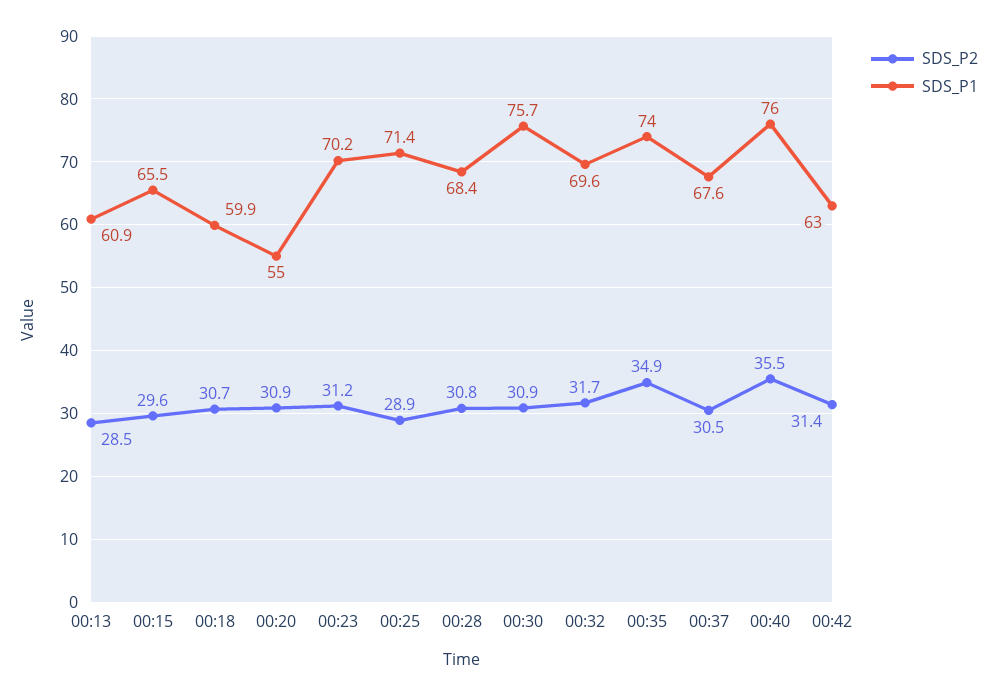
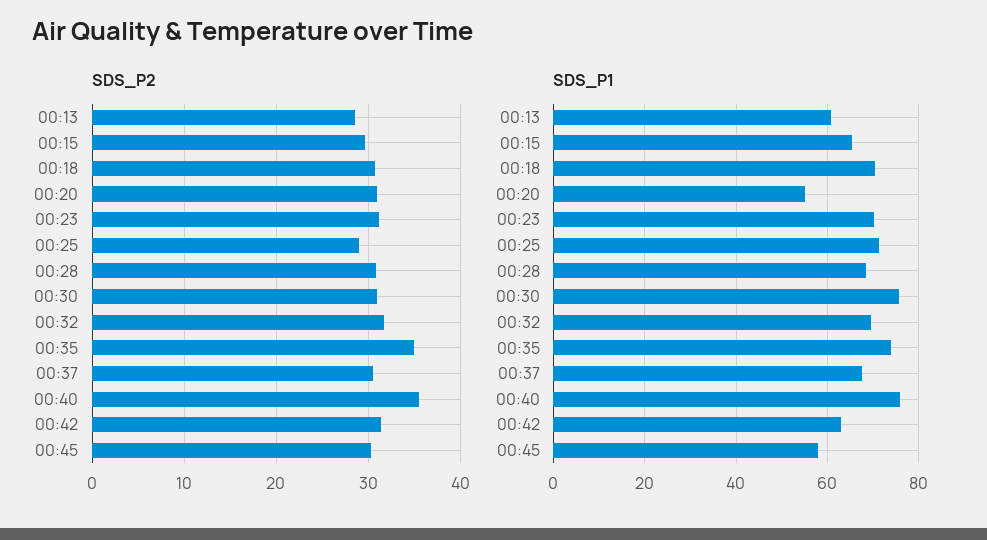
SDS_P1, 00:18: 59.9 -> 70
SDS_P2, 00:45: none -> 30
SDS_P1, 00:45: none -> 58

